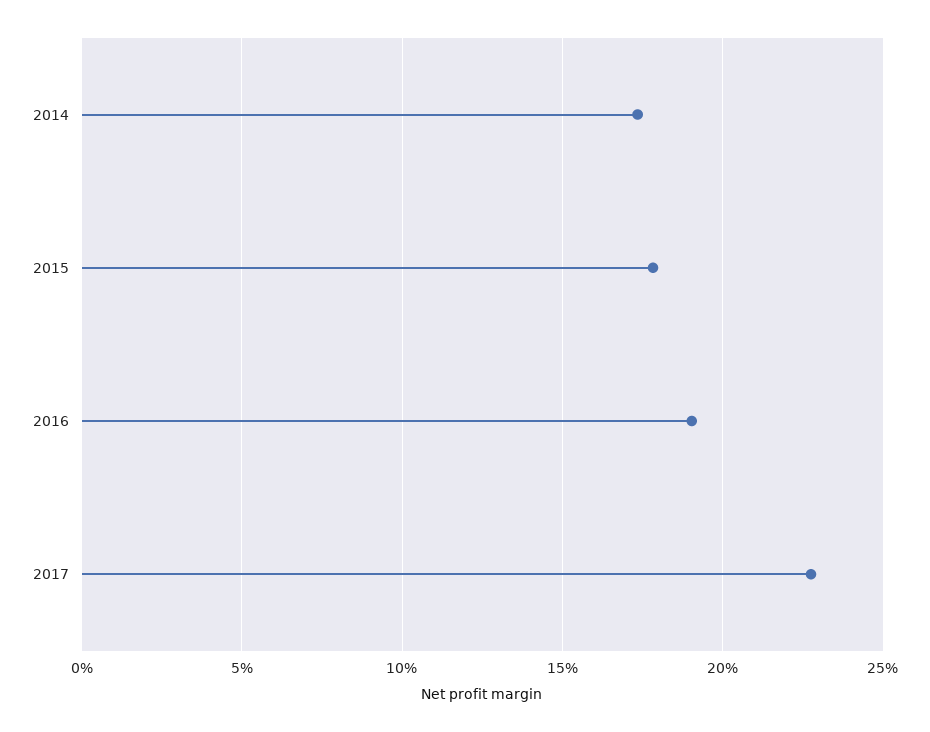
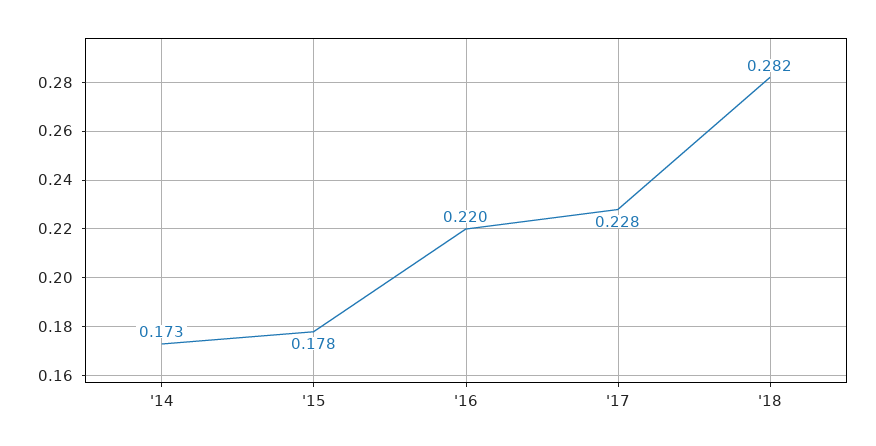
2016: 0.19 -> 0.22
'18: none -> 0.282

